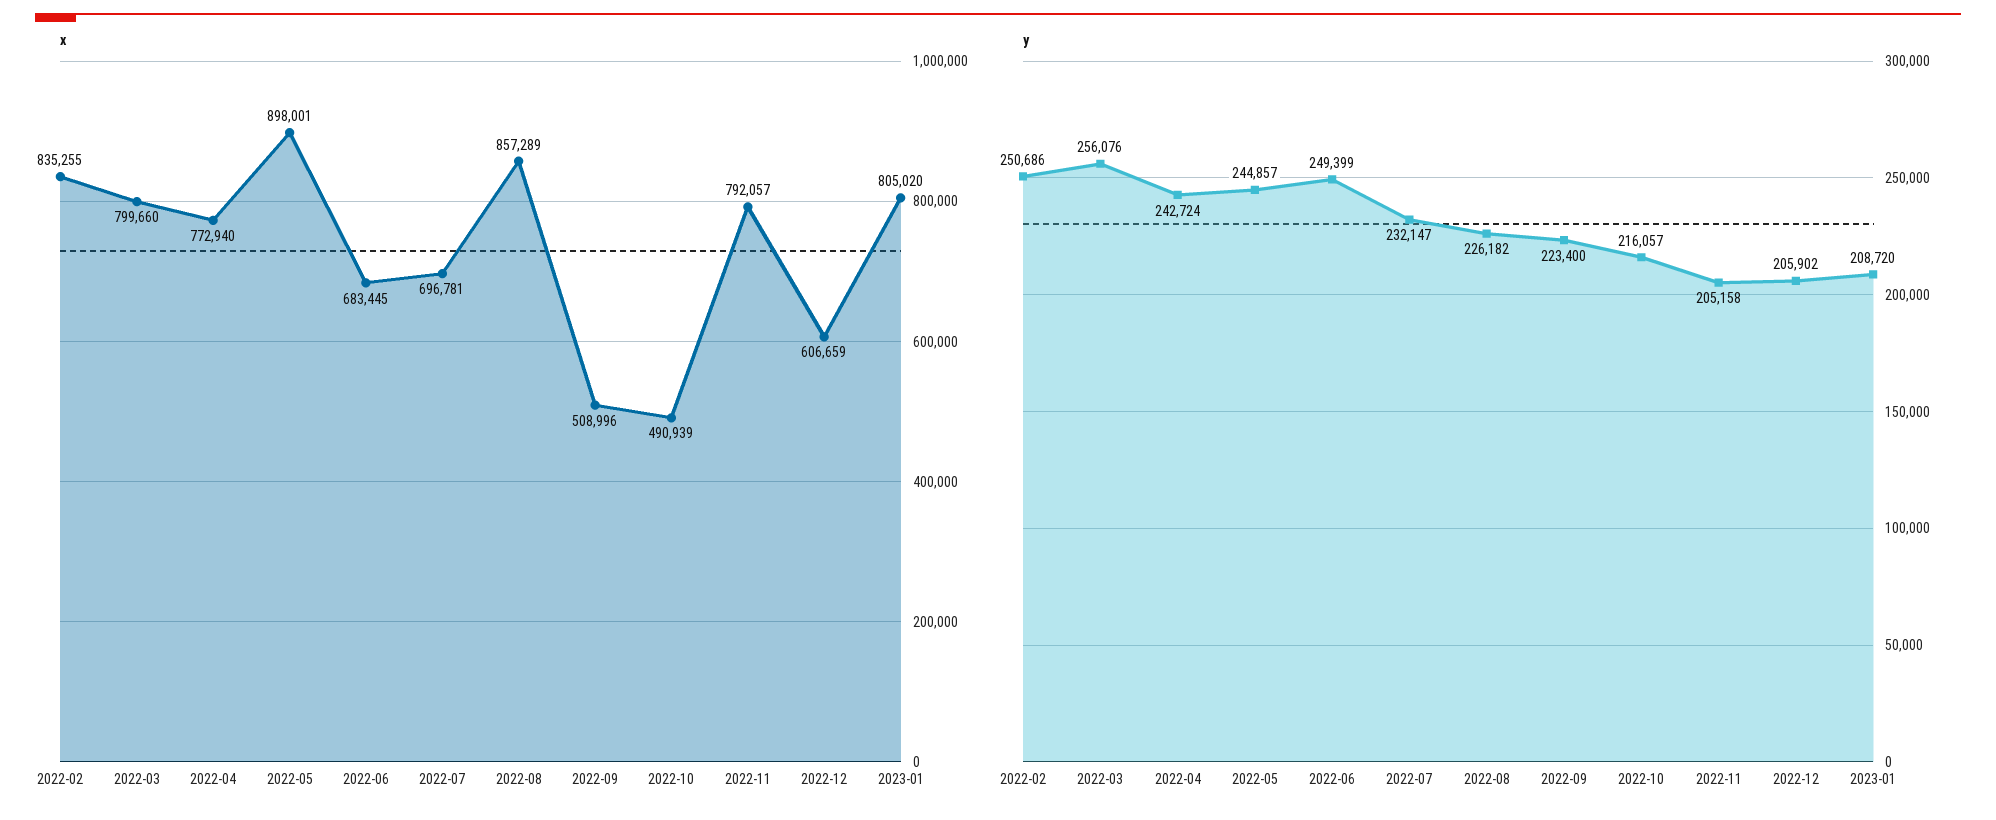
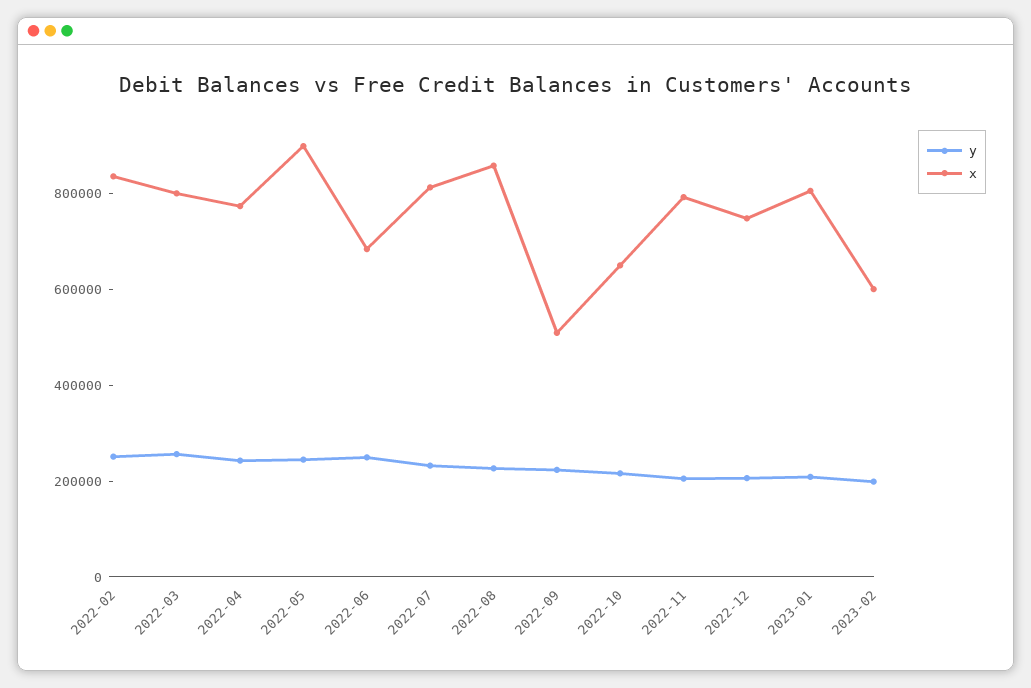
x, 2022-07: 696781 -> 800000
x, 2022-10: 490939 -> 650000
x, 2022-12: 606659 -> 750000
y, 2023-02: none -> 200000
x, 2023-02: none -> 600000

